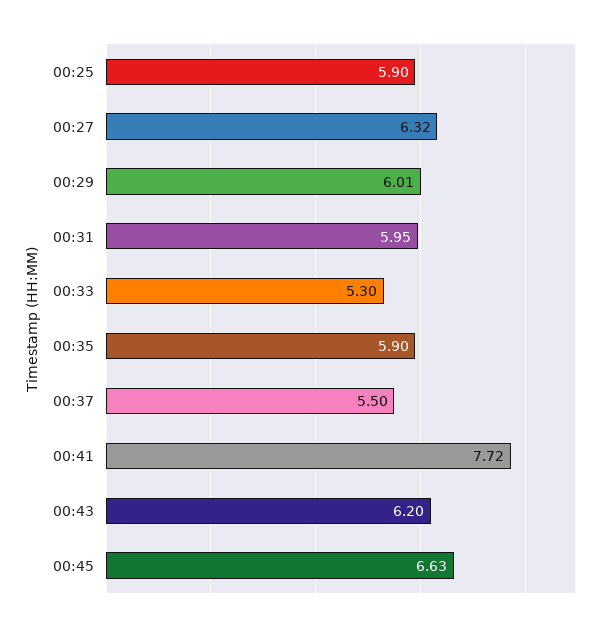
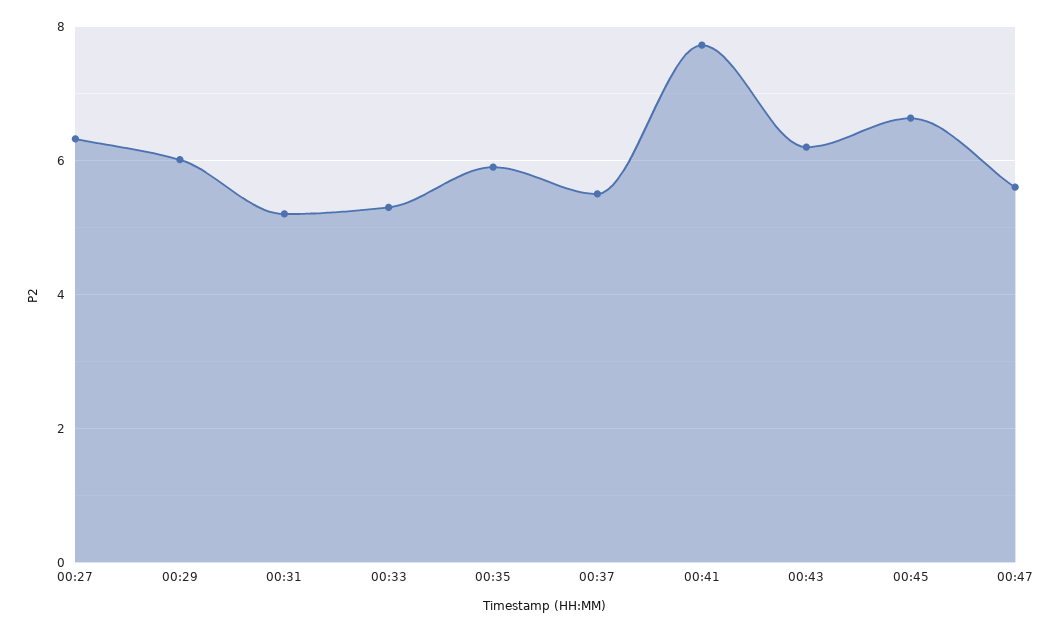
00:25: 5.9 -> none
00:31: 5.95 -> 5.2
00:47: none -> 5.6

